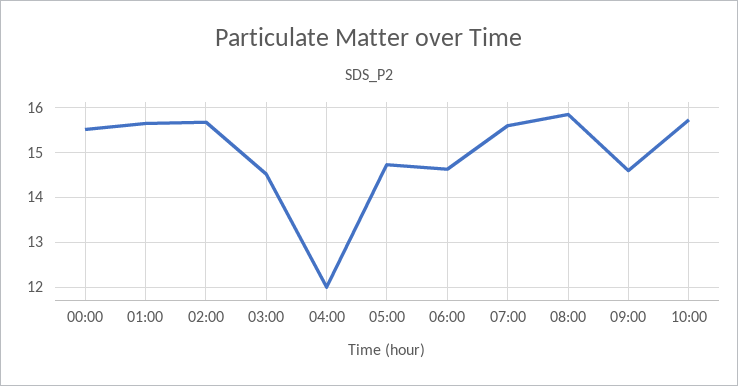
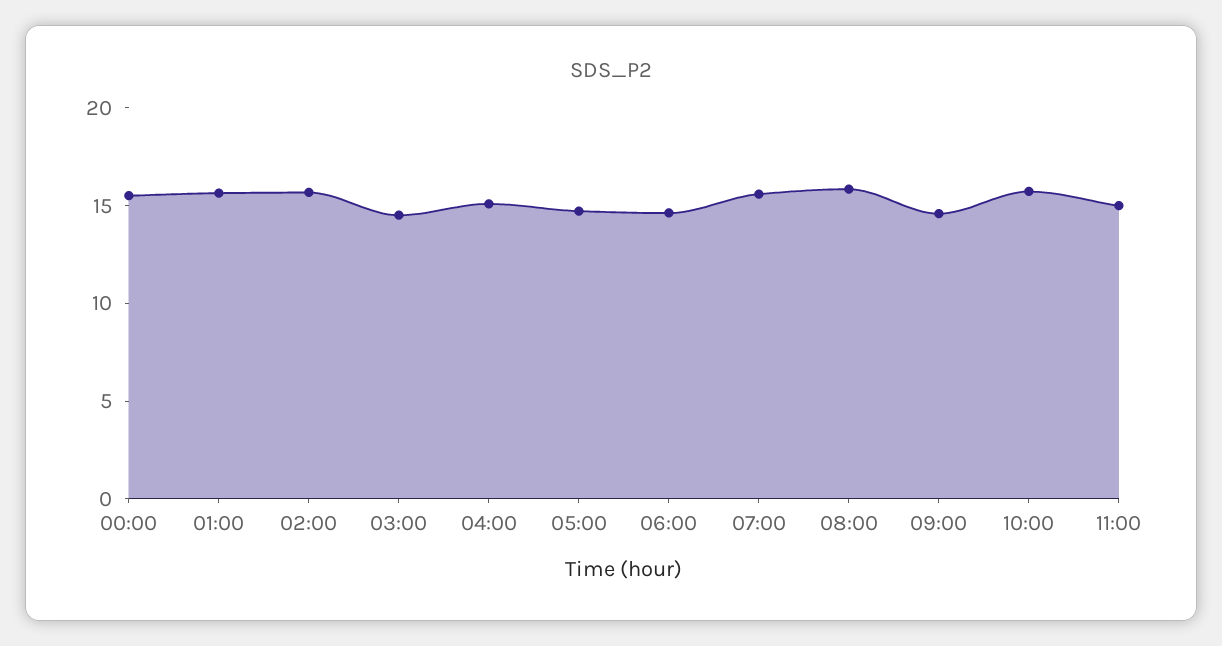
04:00: 12 -> 15
11:00: none -> 15

